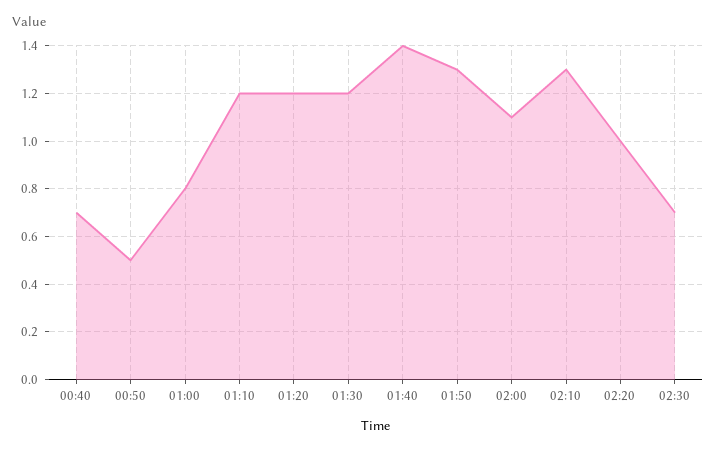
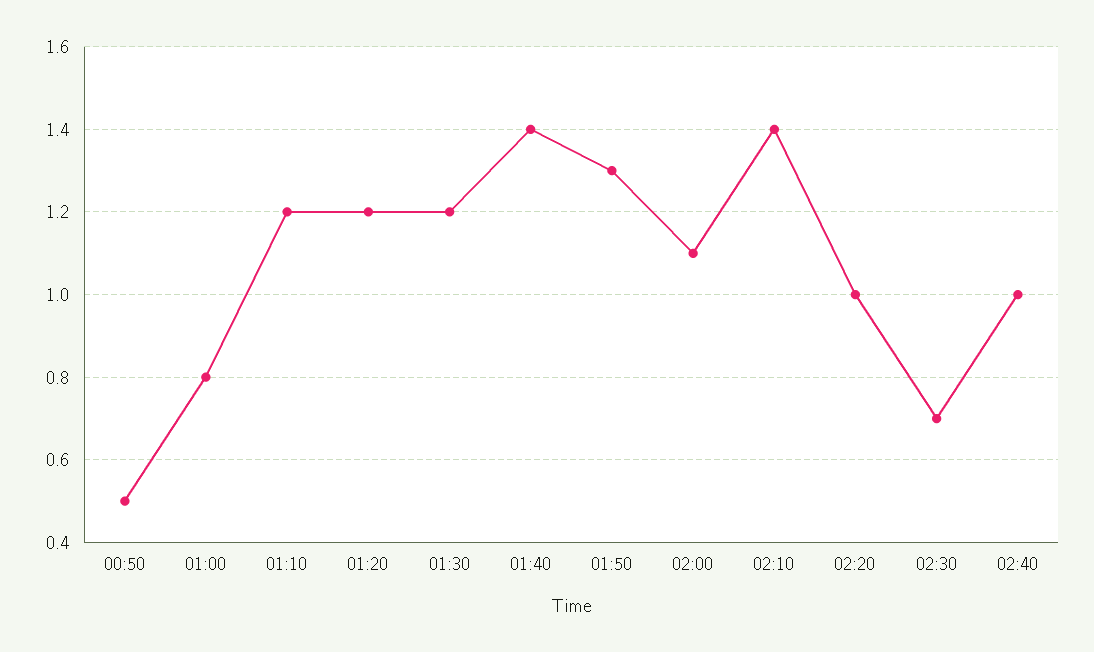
00:40: 0.7 -> none
02:10: 1.3 -> 1.4
02:40: none -> 1

